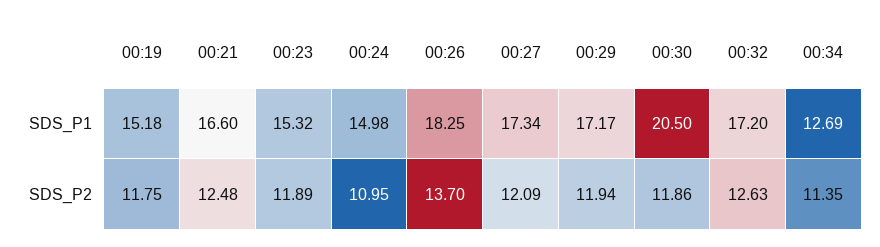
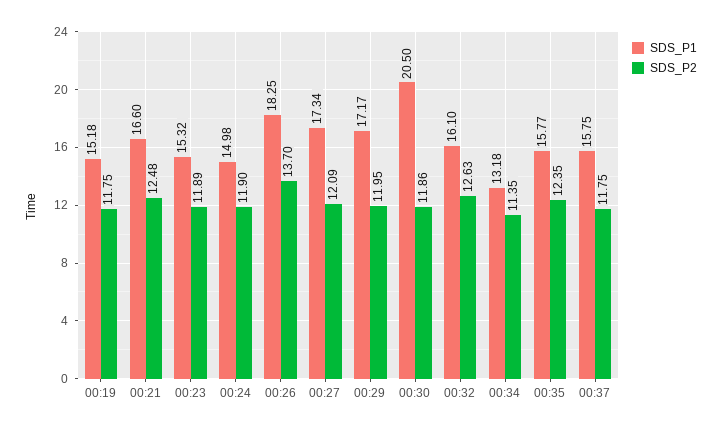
SDS_P1, 00:32: 17.2 -> 16.1
SDS_P1, 00:34: 12.69 -> 13.18
SDS_P2, 00:24: 10.95 -> 11.9
SDS_P2, 00:29: 11.94 -> 11.95
SDS_P1, 00:35: none -> 15.77
SDS_P2, 00:35: none -> 12.35
SDS_P1, 00:37: none -> 15.75
SDS_P2, 00:37: none -> 11.75

